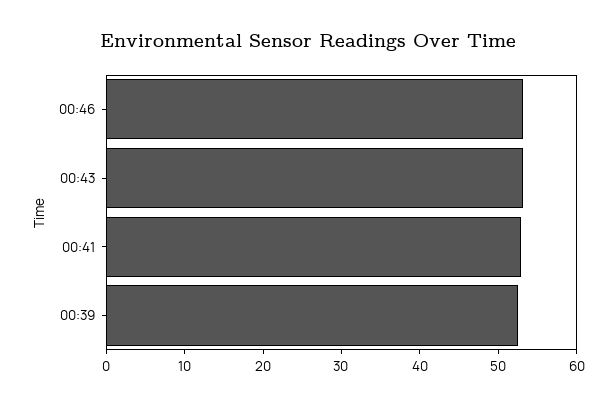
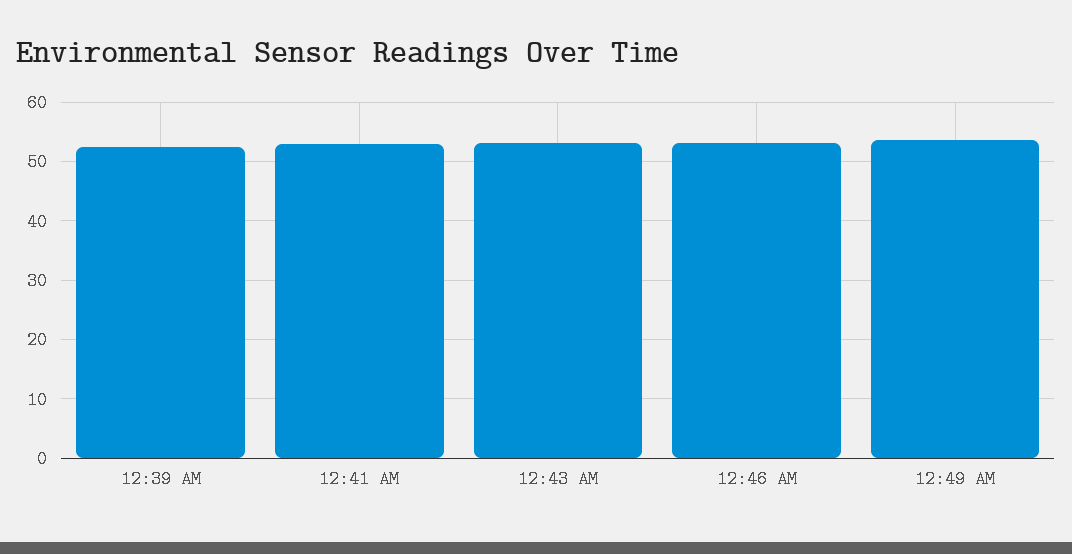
12:49 AM: none -> 54

